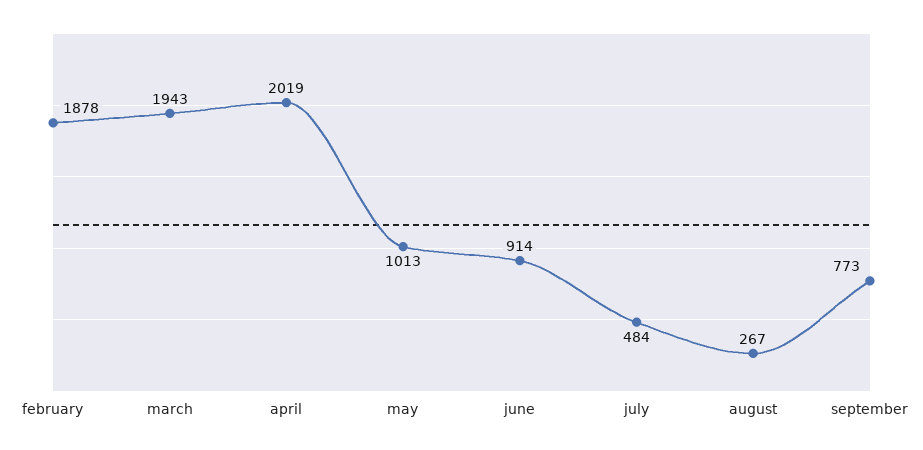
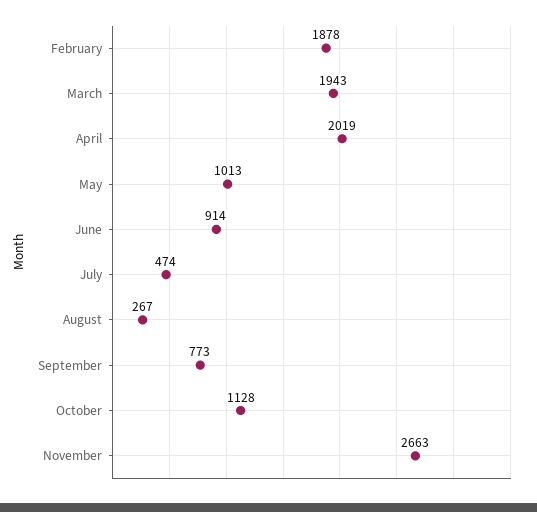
july: 484 -> 474
October: none -> 1128
November: none -> 2663

